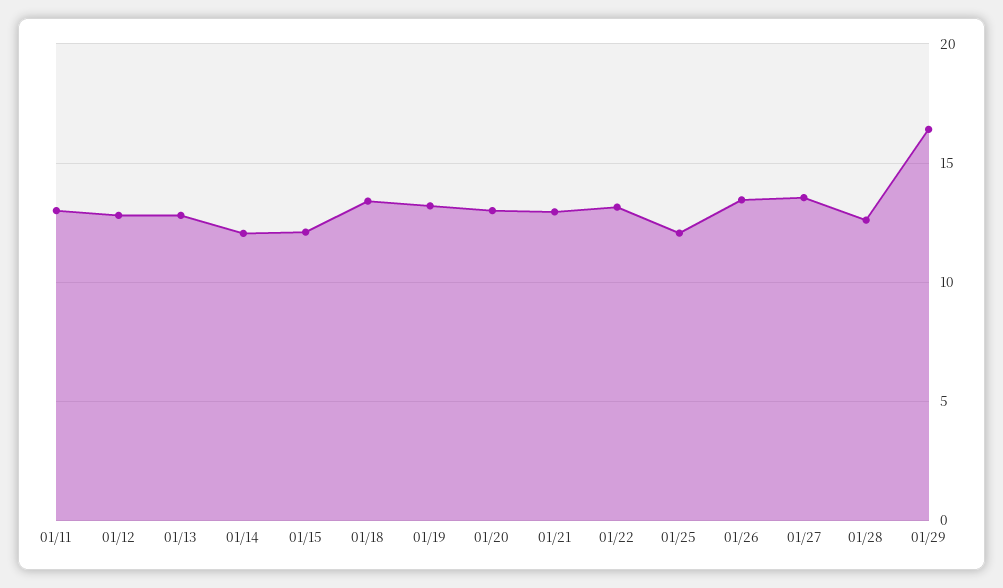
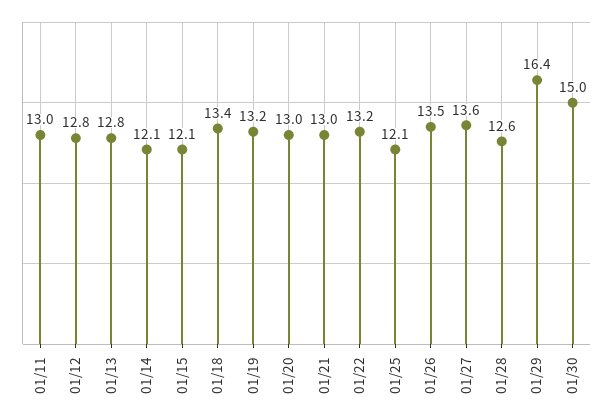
01/30: none -> 15

